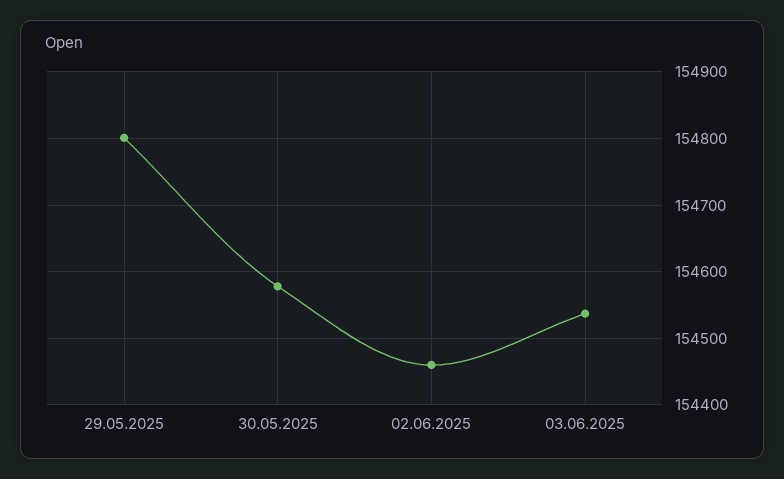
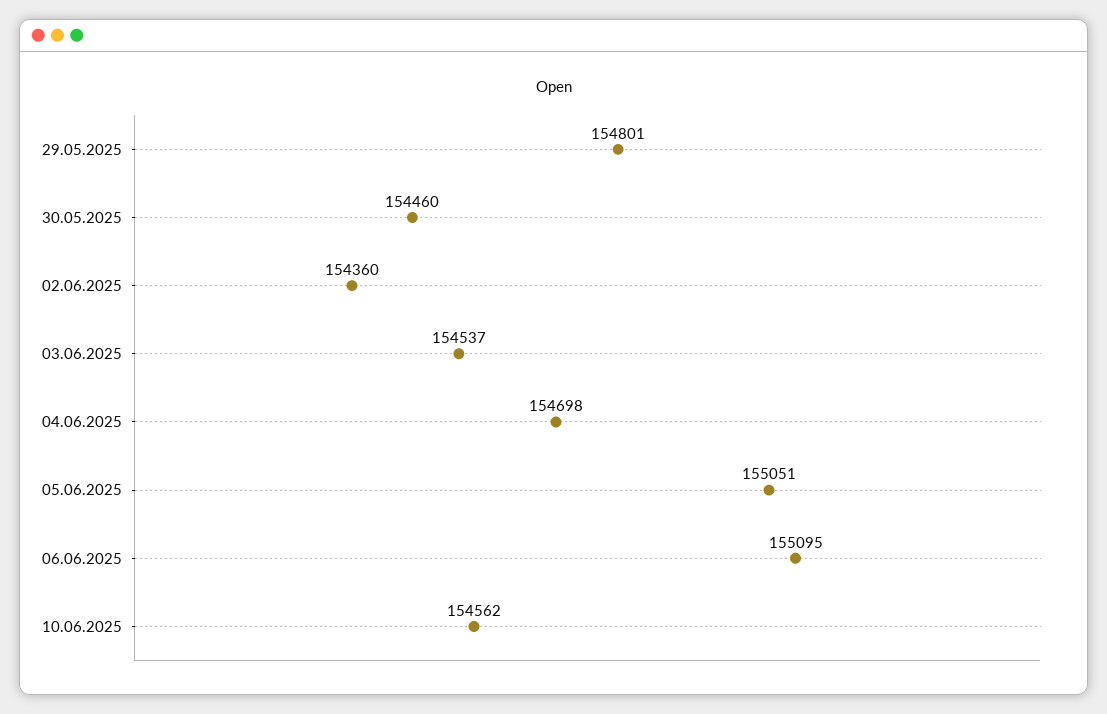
30.05.2025: 154580 -> 154460
02.06.2025: 154460 -> 154360
04.06.2025: none -> 154698
05.06.2025: none -> 155051
06.06.2025: none -> 155095
10.06.2025: none -> 154562

